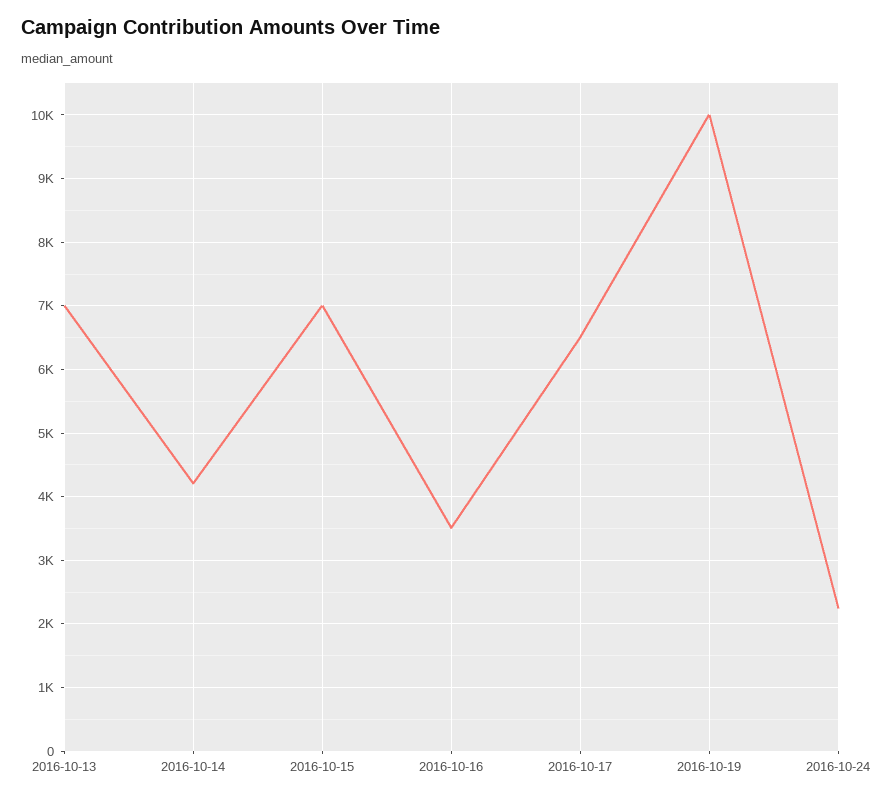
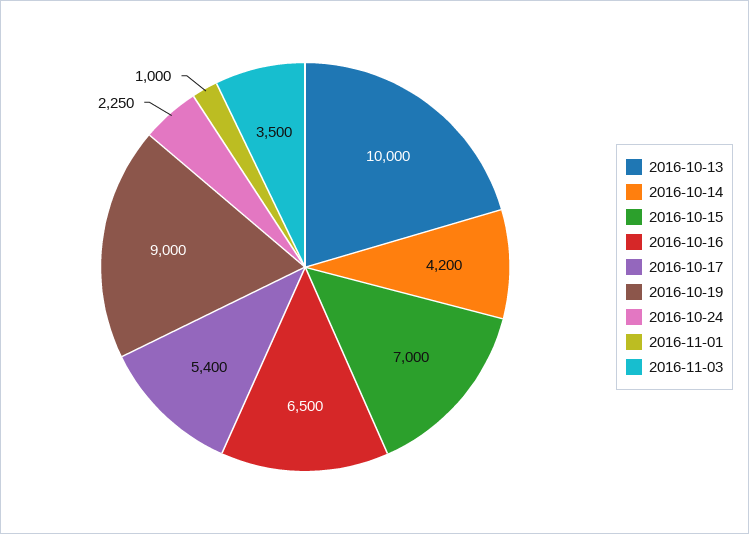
2016-10-13: 7000 -> 10000
2016-10-16: 3500 -> 6500
2016-10-17: 6500 -> 5400
2016-10-19: 10000 -> 9000
2016-11-01: none -> 1000
2016-11-03: none -> 3500

